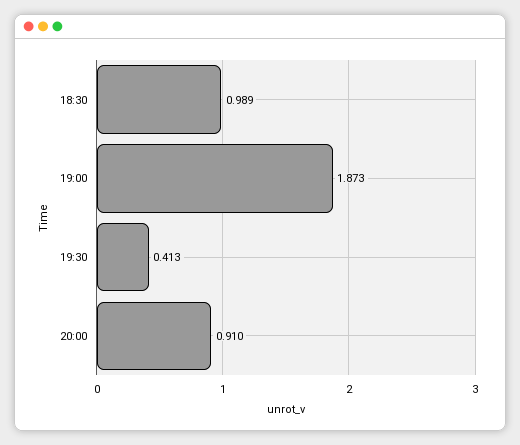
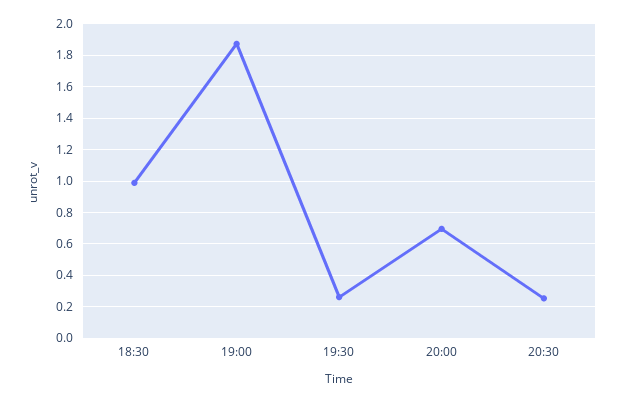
19:30: 0.413 -> 0.25
20:00: 0.91 -> 0.7
20:30: none -> 0.25

